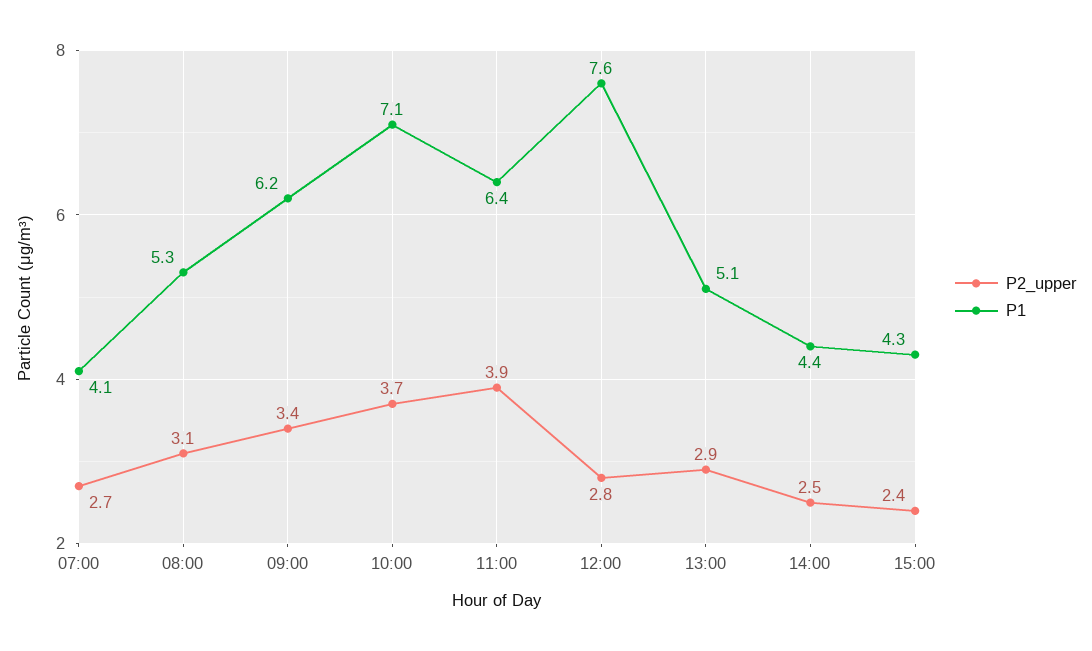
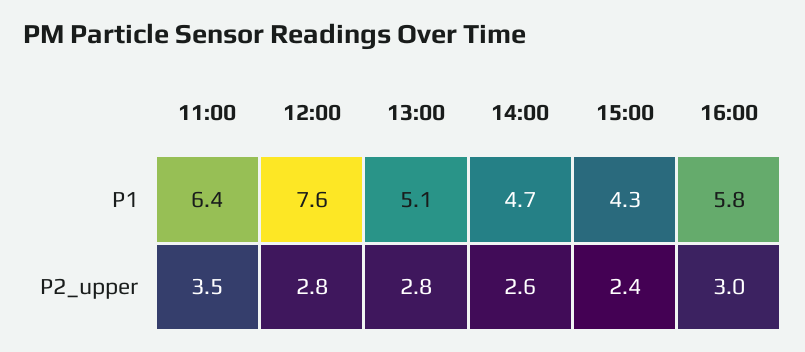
P2_upper, 07:00: 2.7 -> none
P1, 07:00: 4.1 -> none
P2_upper, 08:00: 3.1 -> none
P1, 08:00: 5.3 -> none
P2_upper, 09:00: 3.4 -> none
P1, 09:00: 6.2 -> none
P2_upper, 10:00: 3.7 -> none
P1, 10:00: 7.1 -> none
P2_upper, 11:00: 3.9 -> 3.5
P2_upper, 13:00: 2.9 -> 2.8
P2_upper, 14:00: 2.5 -> 2.6
P1, 14:00: 4.4 -> 4.7
P1, 16:00: none -> 5.8
P2_upper, 16:00: none -> 3

